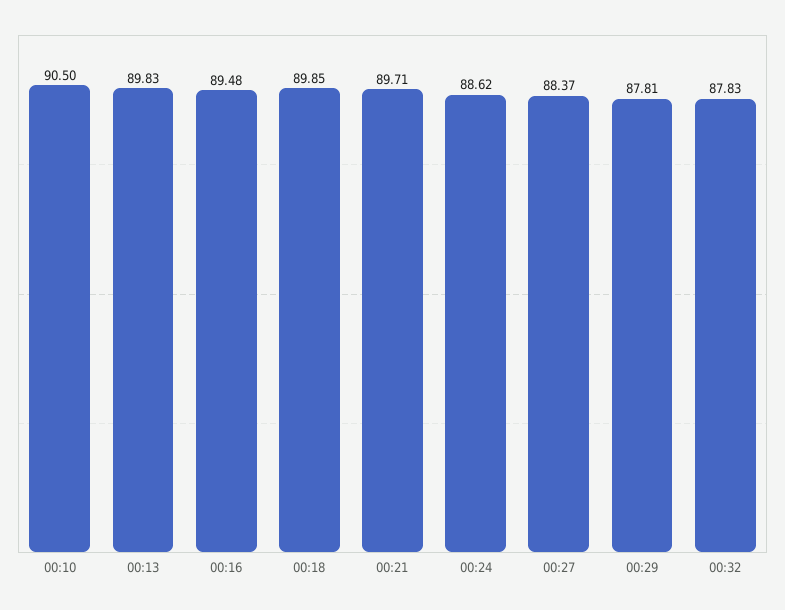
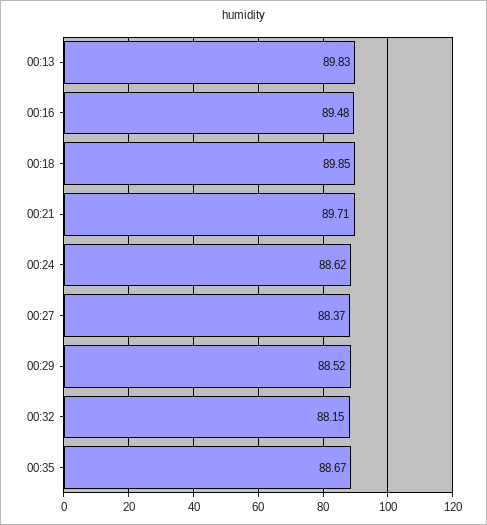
00:10: 90.5 -> none
00:29: 87.81 -> 88.52
00:32: 87.83 -> 88.15
00:35: none -> 88.67

